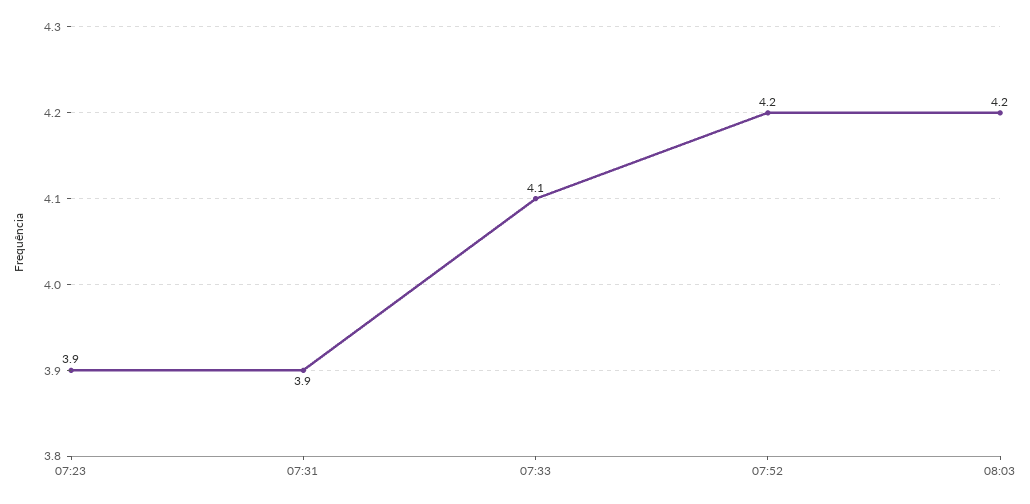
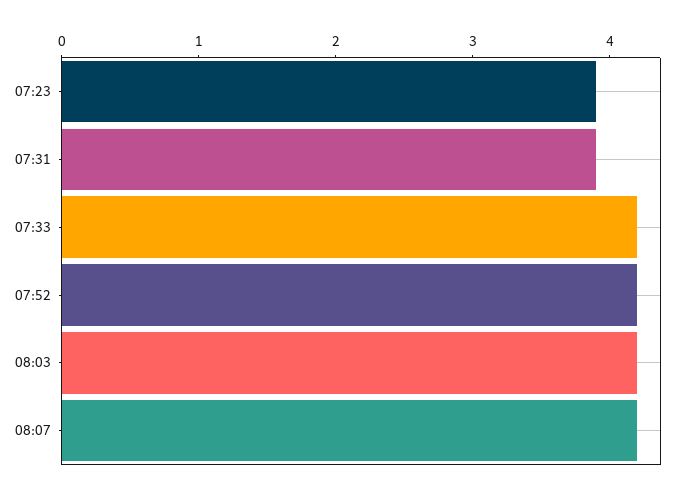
07:33: 4.1 -> 4.2
08:07: none -> 4.2

